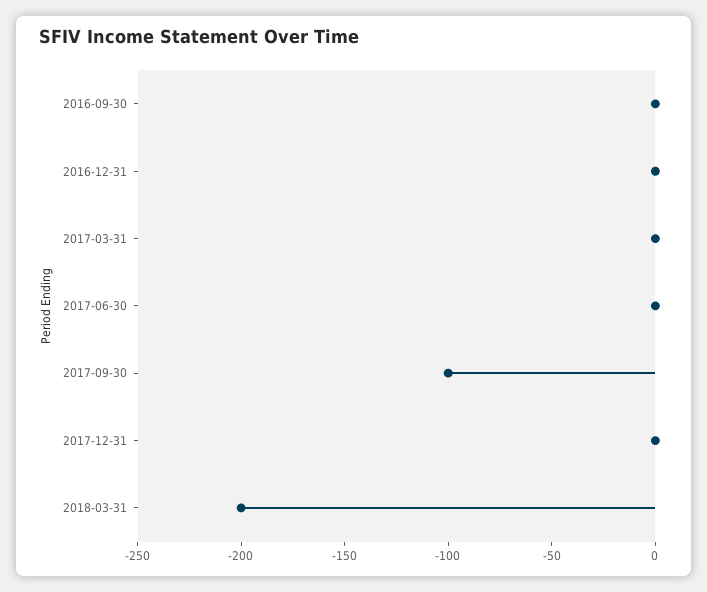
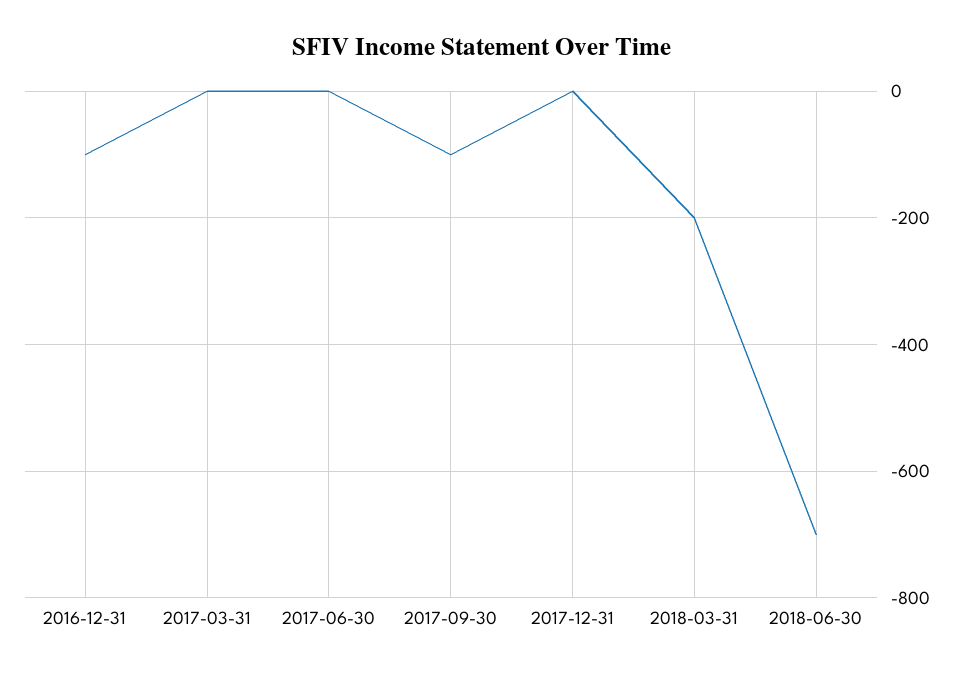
2016-09-30: 0 -> none
2016-12-31: 0 -> -100
2018-06-30: none -> -700

